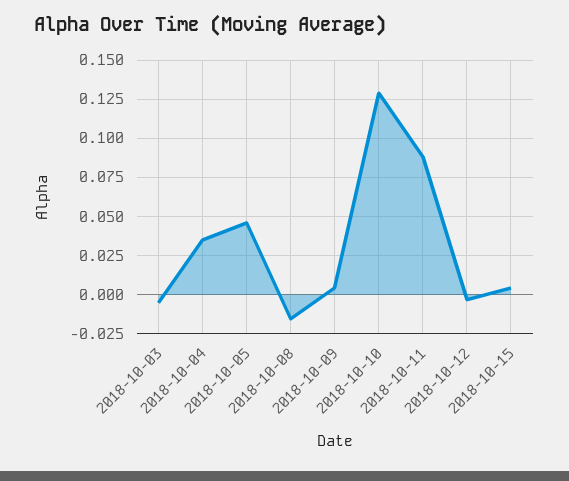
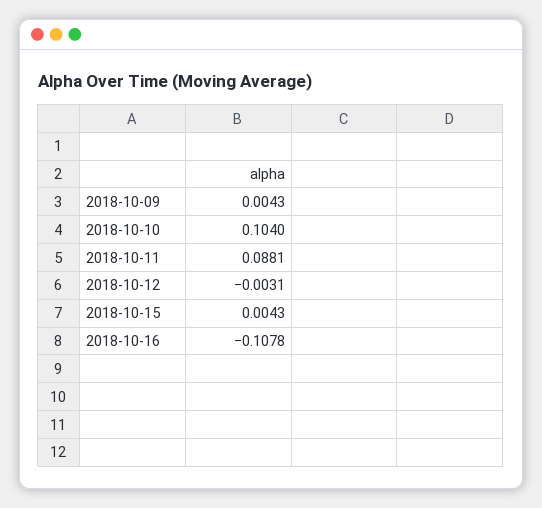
2018-10-03: -0.005 -> none
2018-10-04: 0.035 -> none
2018-10-05: 0.045 -> none
2018-10-08: -0.015 -> none
2018-10-10: 0.13 -> 0.104
2018-10-16: none -> -0.1078

